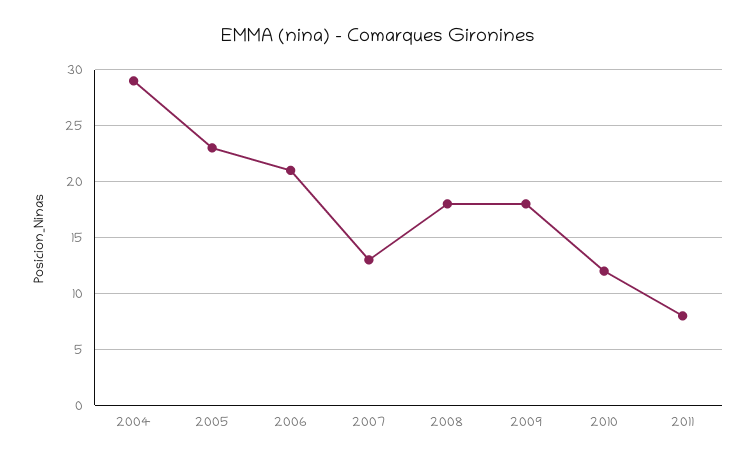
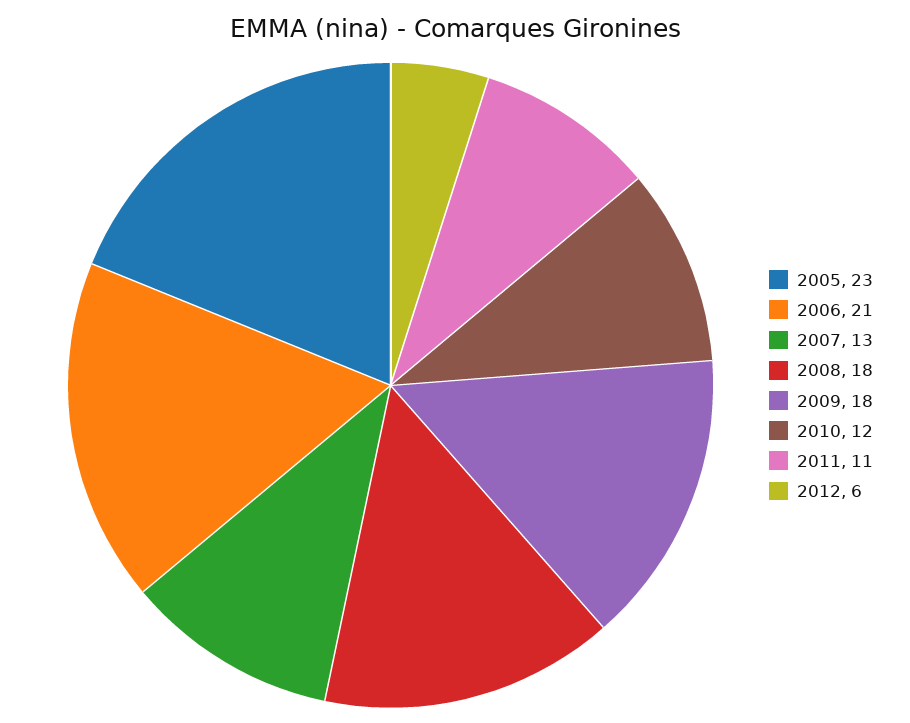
2004: 29 -> none
2011: 8 -> 11
2012: none -> 6

